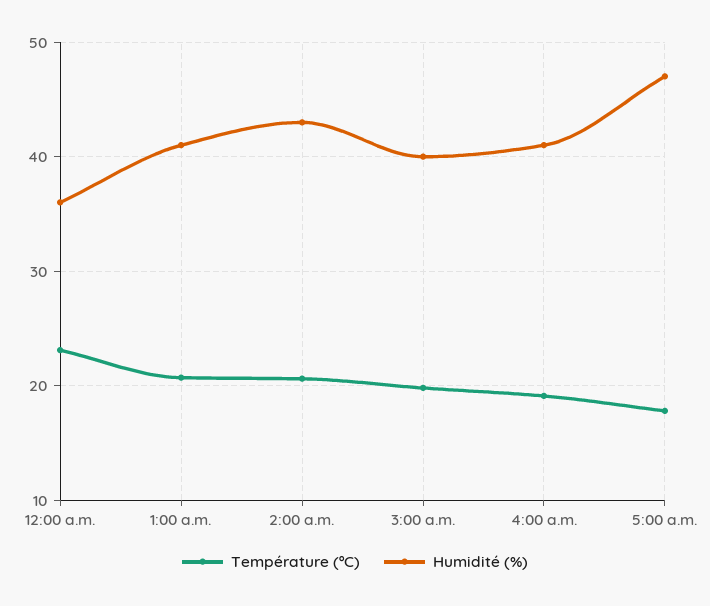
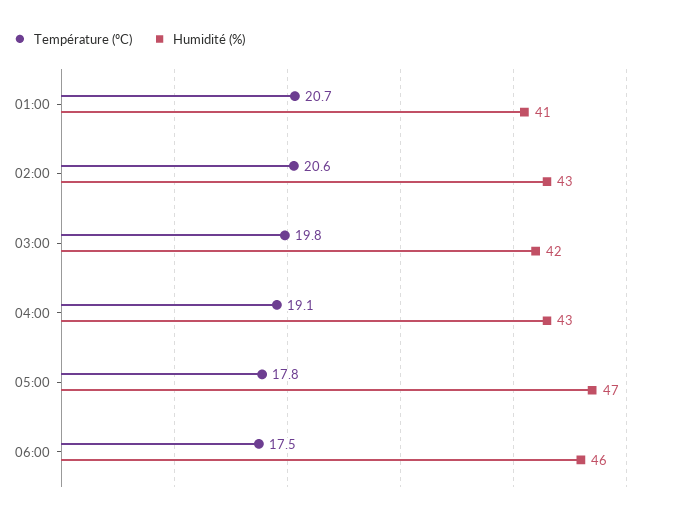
Température (ºC), 12:00 a.m.: 23 -> none
Humidité (%), 12:00 a.m.: 36 -> none
Humidité (%), 3:00 a.m.: 40 -> 42
Humidité (%), 4:00 a.m.: 41 -> 43
Température (ºC), 06:00: none -> 17.5
Humidité (%), 06:00: none -> 46

